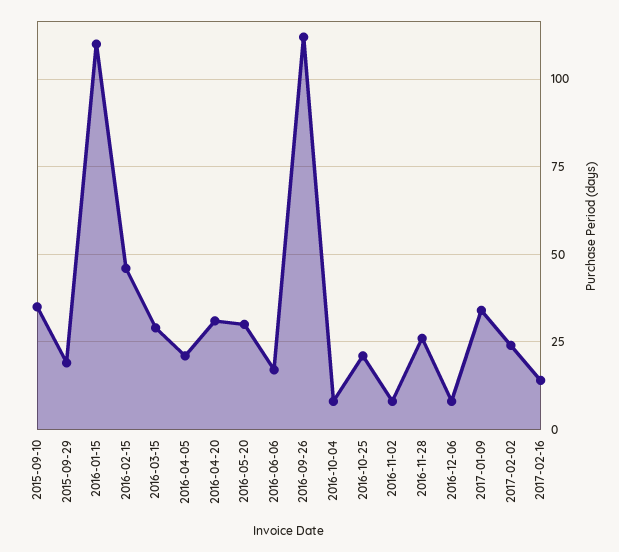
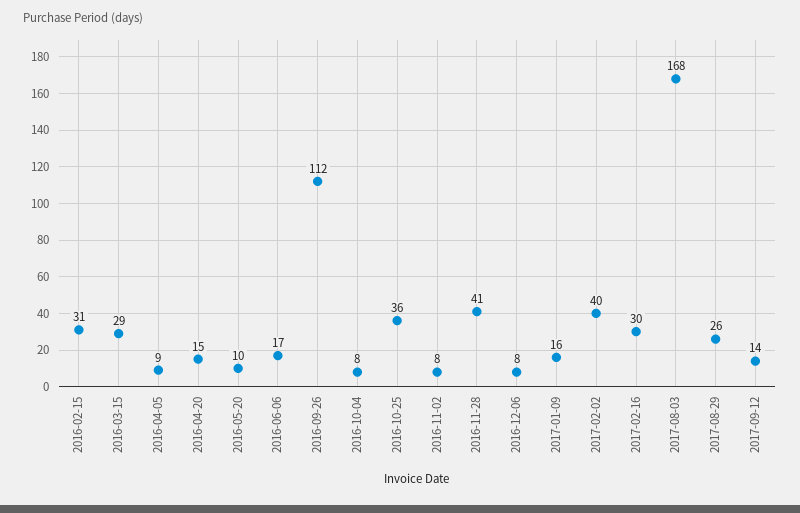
2015-09-10: 35 -> none
2015-09-29: 20 -> none
2016-01-15: 110 -> none
2016-02-15: 45 -> 31
2016-04-05: 20 -> 9
2016-04-20: 30 -> 15
2016-05-20: 30 -> 10
2016-10-25: 20 -> 36
2016-11-28: 25 -> 41
2017-01-09: 35 -> 16
2017-02-02: 25 -> 40
2017-02-16: 15 -> 30
2017-08-03: none -> 168
2017-08-29: none -> 26
2017-09-12: none -> 14

